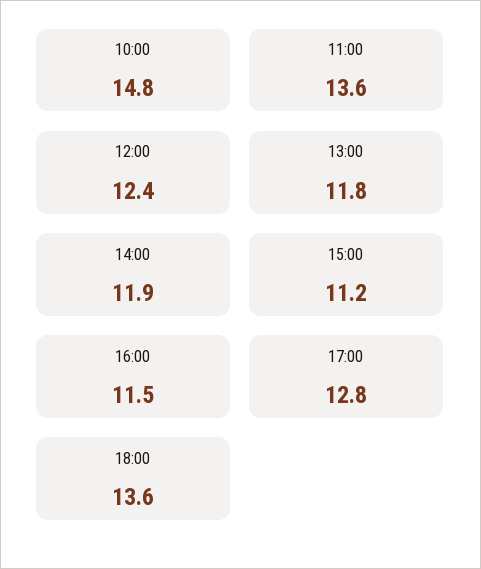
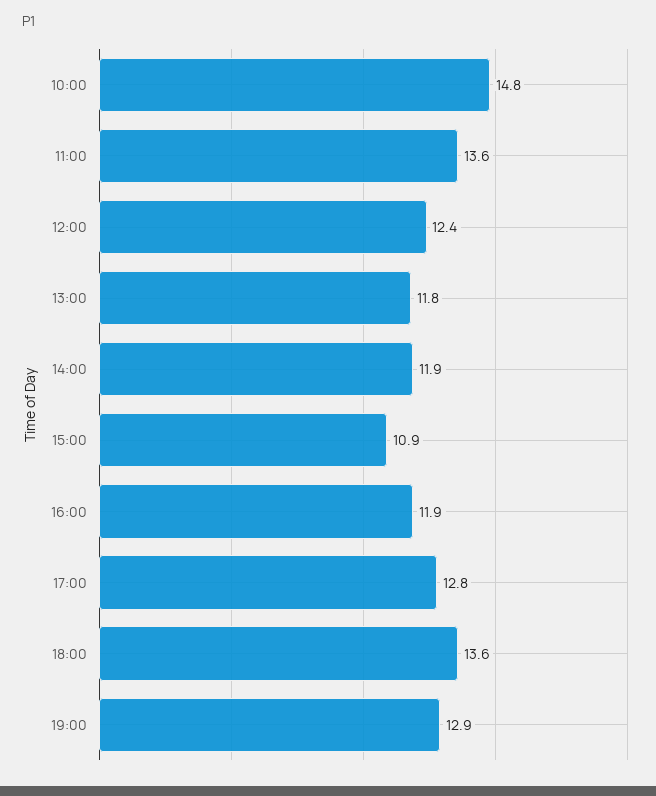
15:00: 11.2 -> 10.9
16:00: 11.5 -> 11.9
19:00: none -> 12.9

